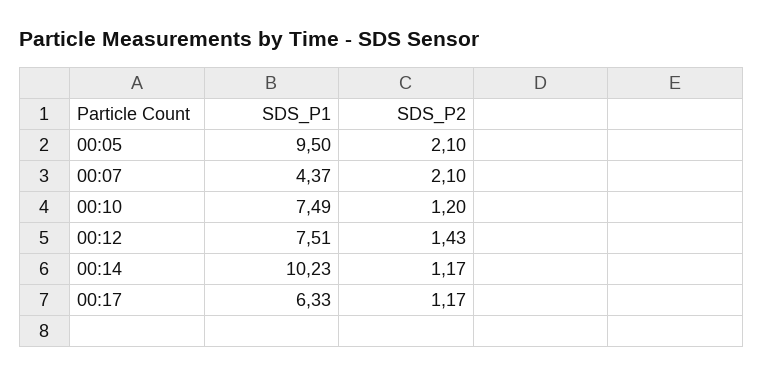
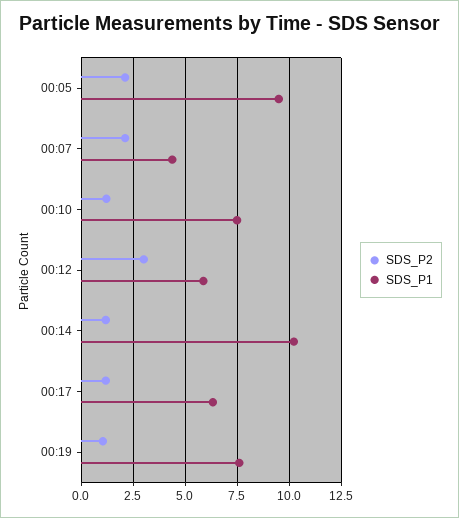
SDS_P1, 00:12: 7.51 -> 6
SDS_P2, 00:12: 1.43 -> 3
SDS_P2, 00:19: none -> 1
SDS_P1, 00:19: none -> 7.5

